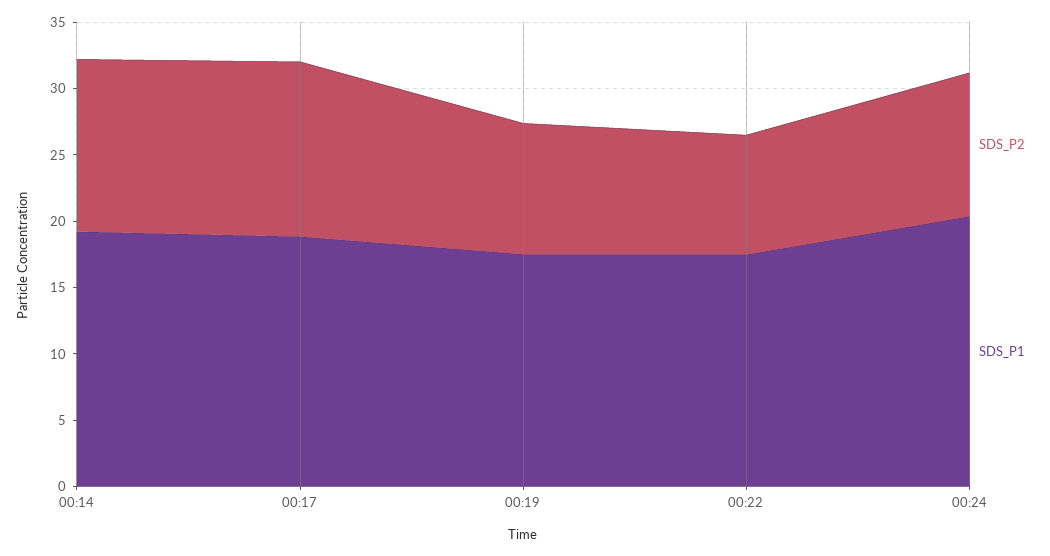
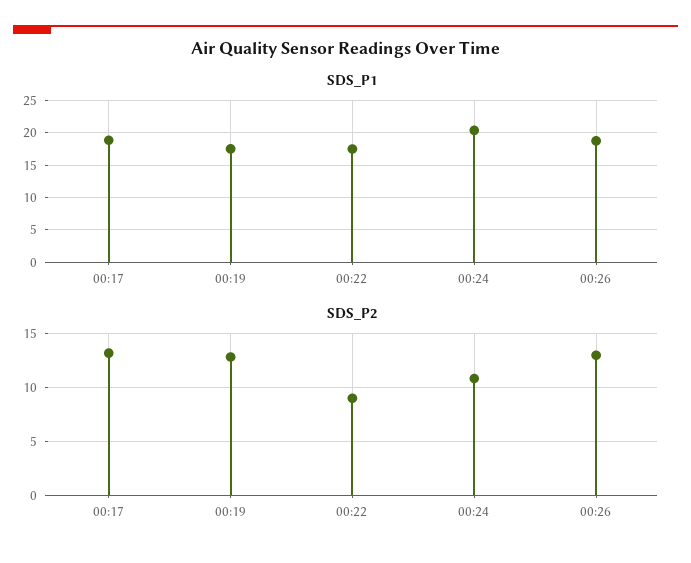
SDS_P2, 00:14: 13 -> none
SDS_P1, 00:14: 19 -> none
SDS_P2, 00:19: 10 -> 13
SDS_P1, 00:26: none -> 19
SDS_P2, 00:26: none -> 13

